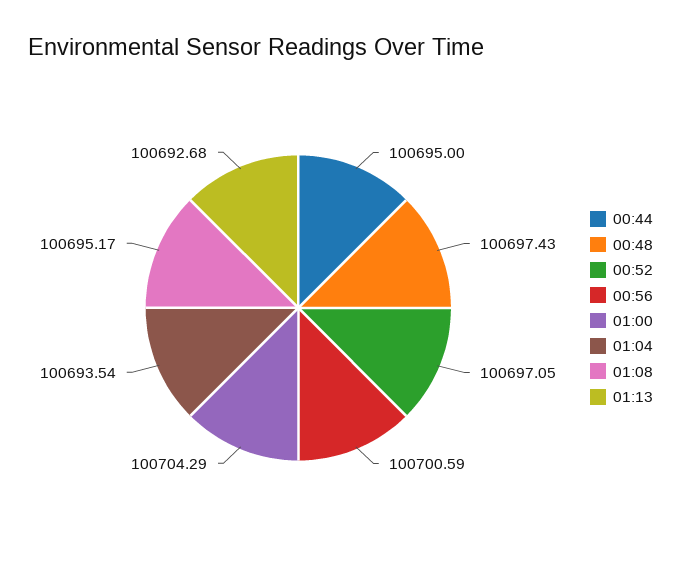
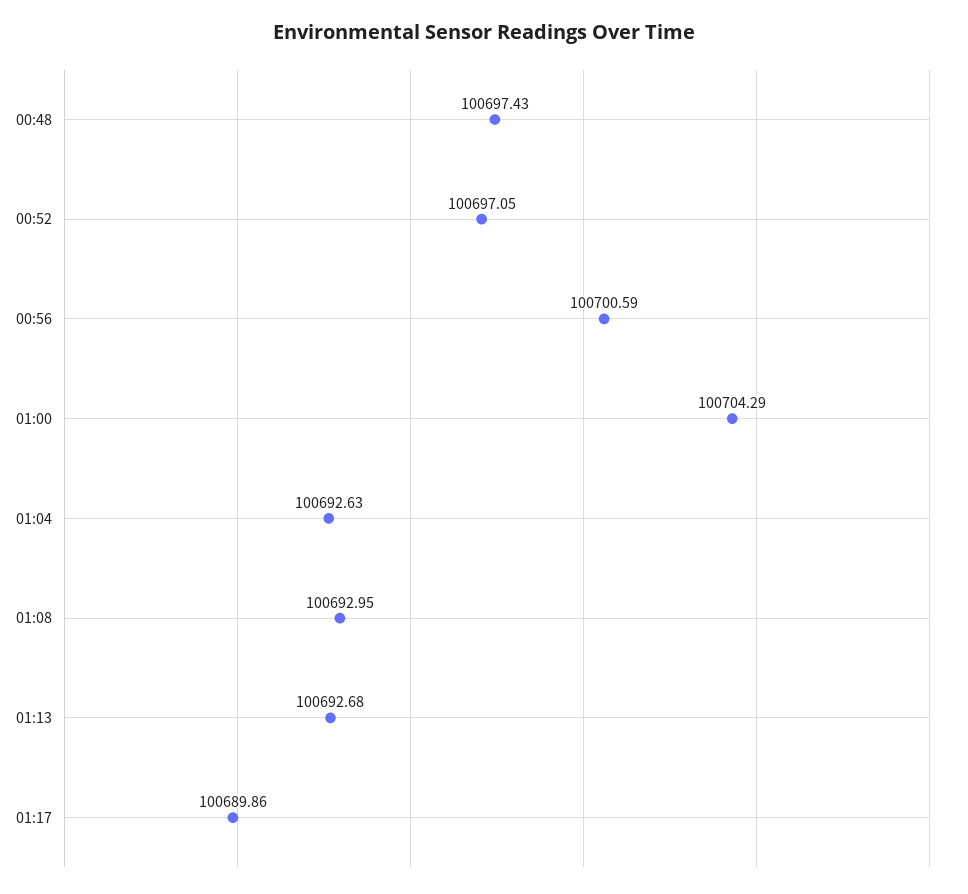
00:44: 100695 -> none
01:04: 100693.54 -> 100692.63
01:08: 100695.17 -> 100692.95
01:17: none -> 100689.86

